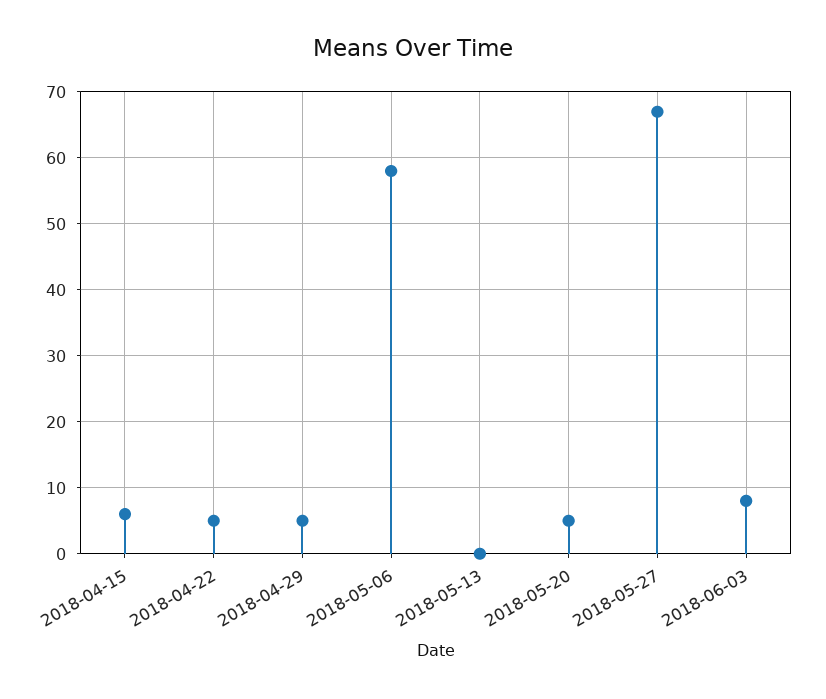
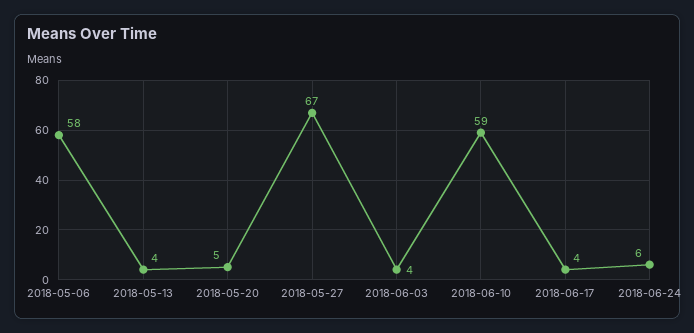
2018-04-15: 6 -> none
2018-04-22: 5 -> none
2018-04-29: 5 -> none
2018-05-13: 0 -> 4
2018-06-03: 8 -> 4
2018-06-10: none -> 59
2018-06-17: none -> 4
2018-06-24: none -> 6

